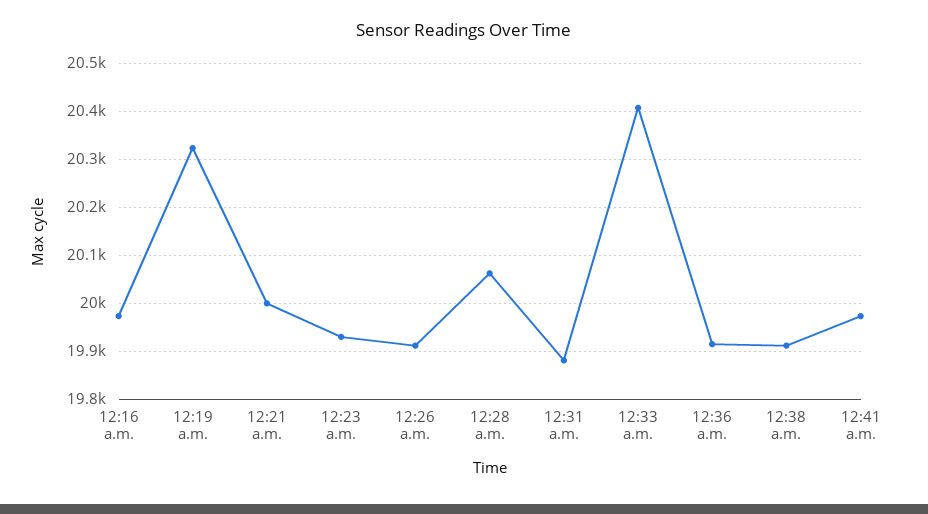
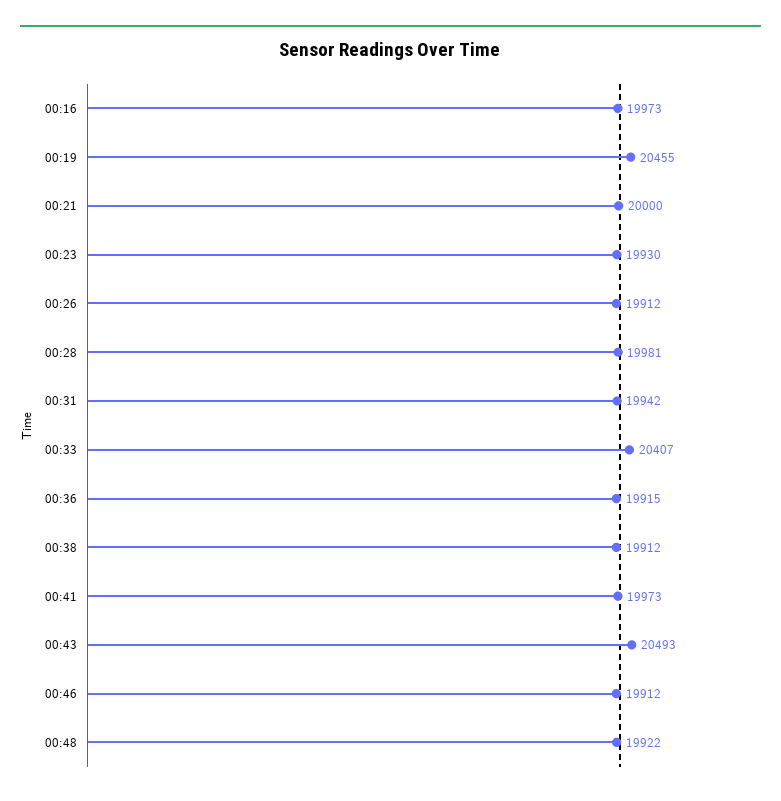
12:19 a.m.: 20320 -> 20455
12:28 a.m.: 20060 -> 19981
12:31 a.m.: 19880 -> 19942
00:43: none -> 20493
00:46: none -> 19912
00:48: none -> 19922

